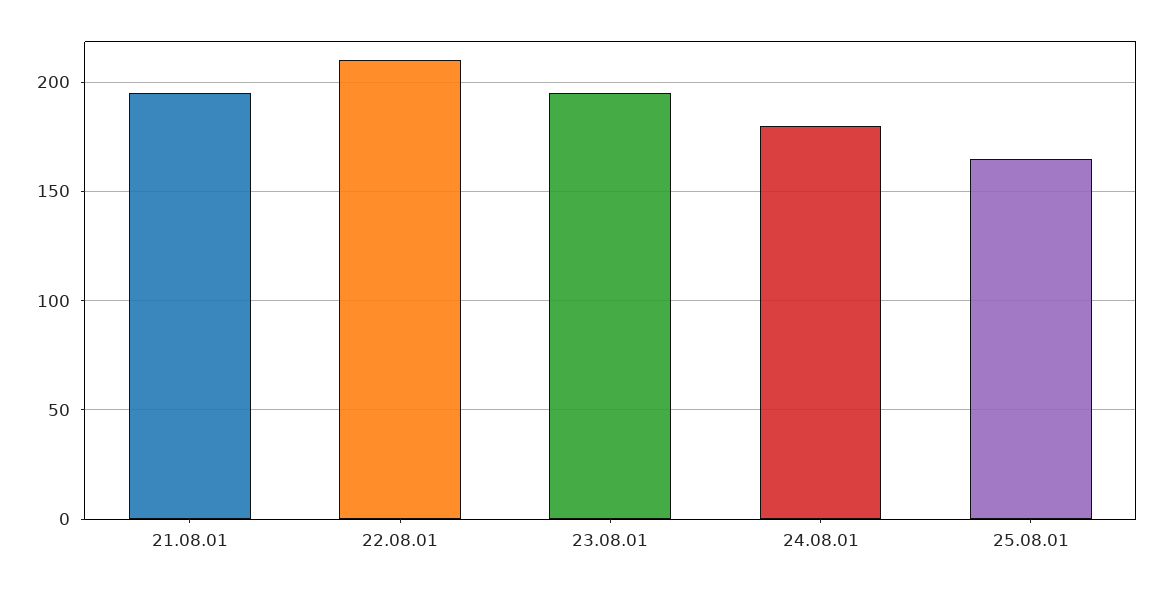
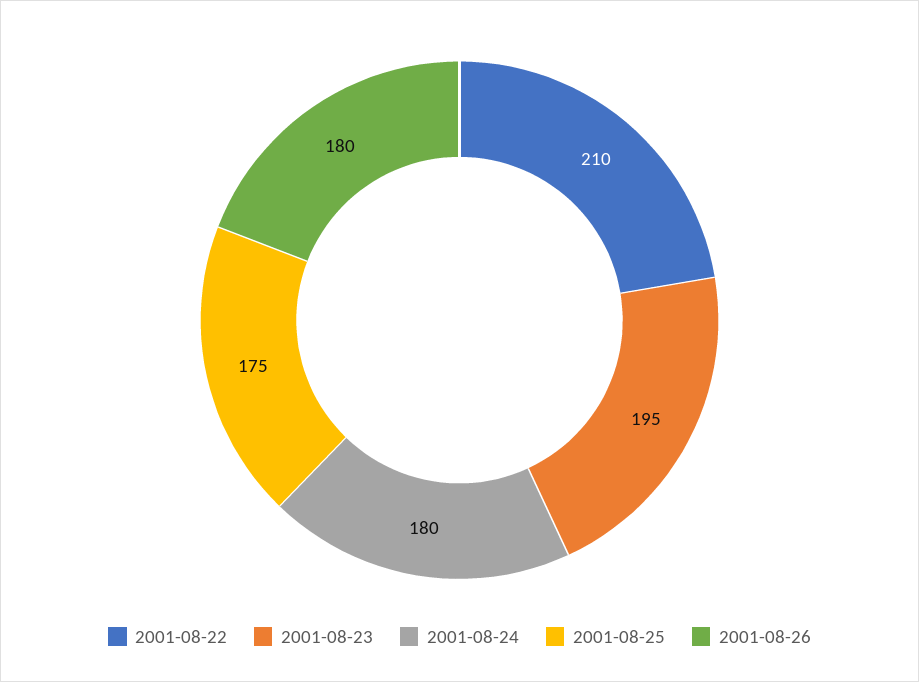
21.08.01: 195 -> none
25.08.01: 165 -> 175
2001-08-26: none -> 180

